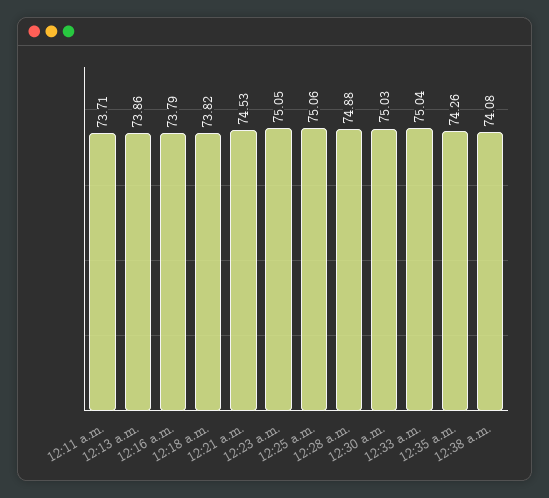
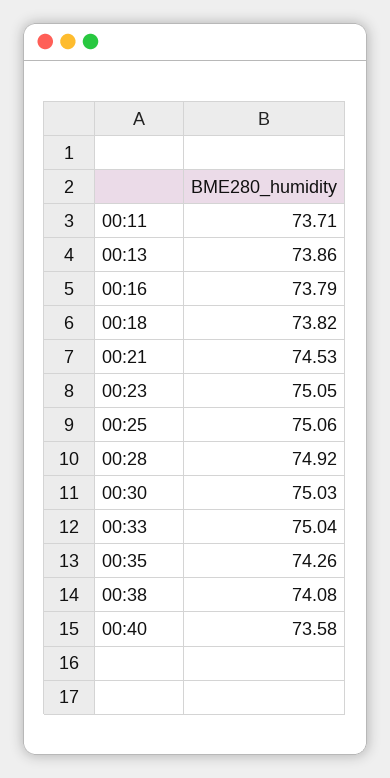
12:28 a.m.: 74.88 -> 74.92
00:40: none -> 73.58

